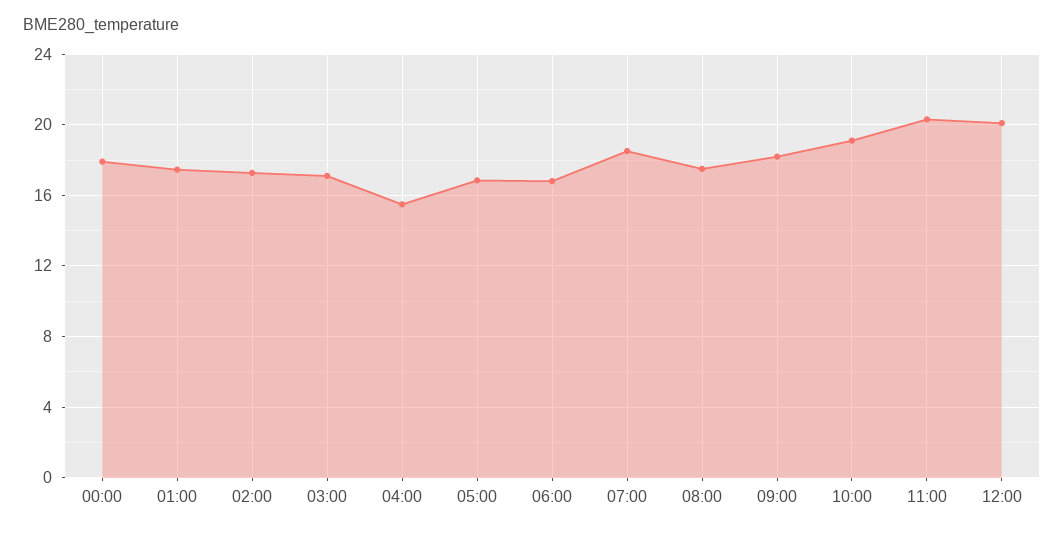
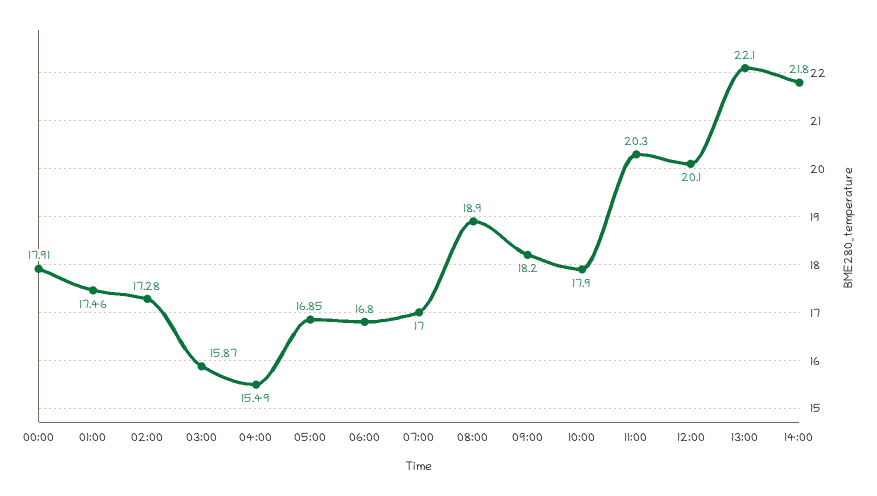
03:00: 17 -> 15.87
07:00: 18.5 -> 17
08:00: 17.5 -> 18.9
10:00: 19 -> 17.9
13:00: none -> 22.1
14:00: none -> 21.8

